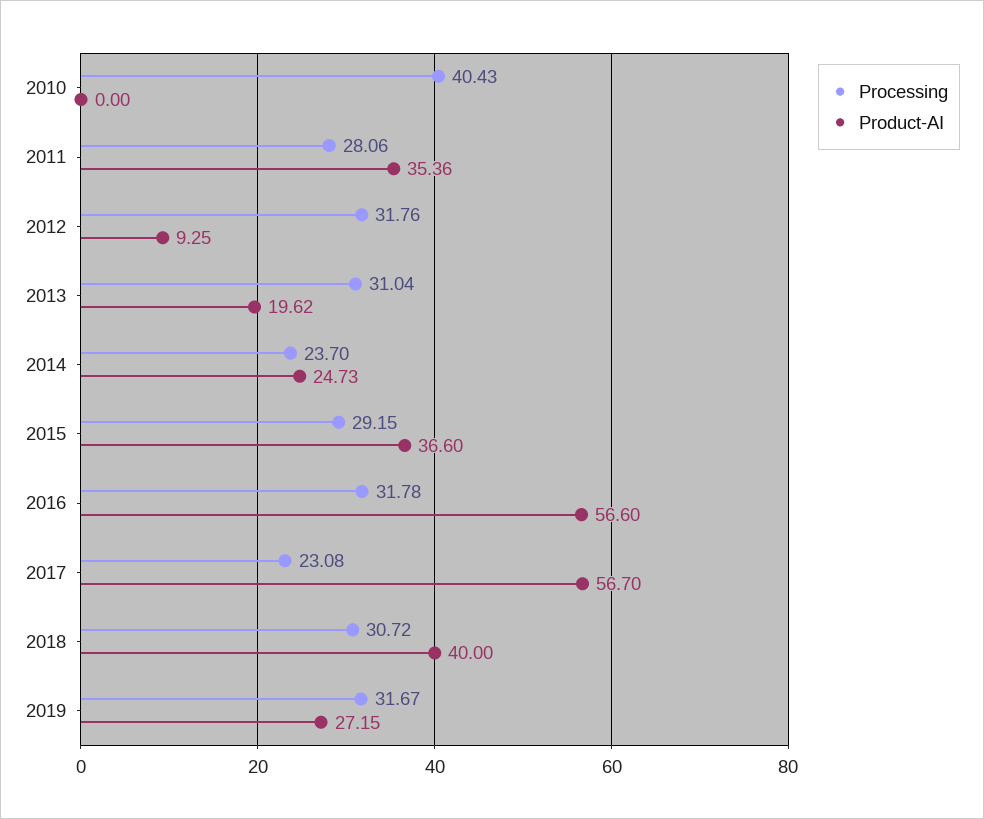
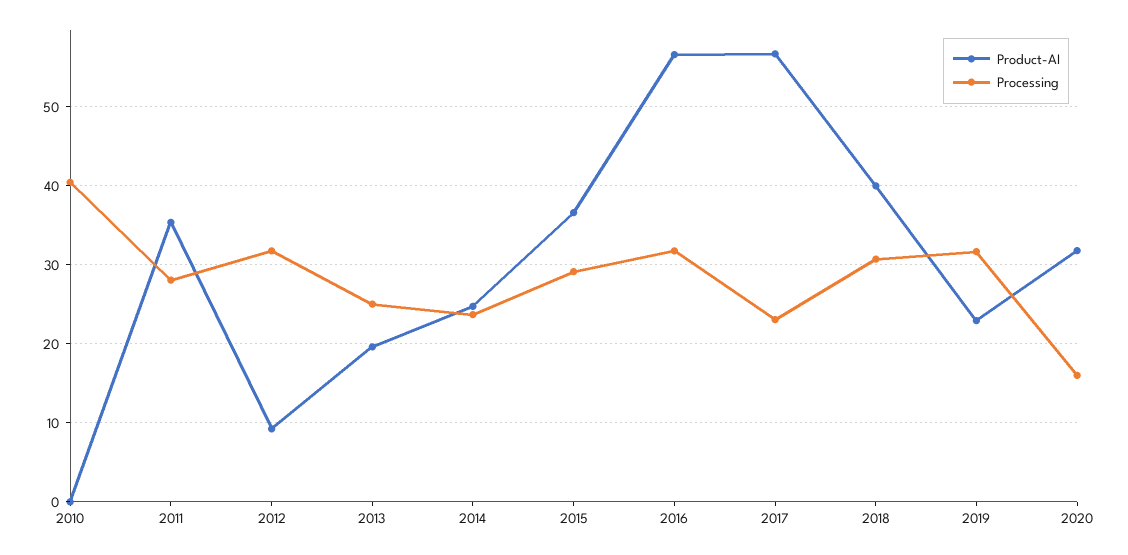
Processing, 2013: 31.04 -> 25
Product-AI, 2019: 27.15 -> 23
Product-AI, 2020: none -> 32
Processing, 2020: none -> 16

